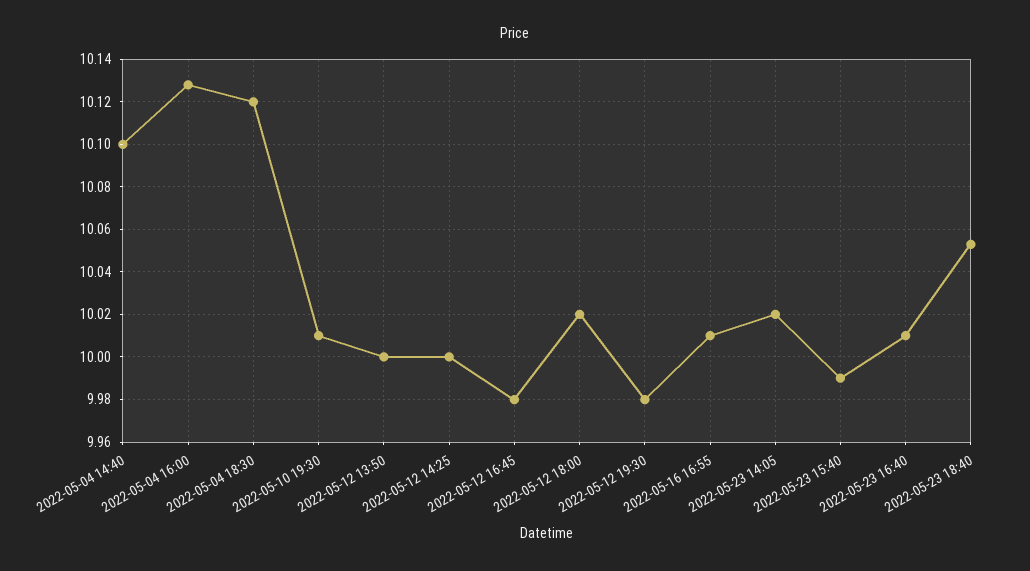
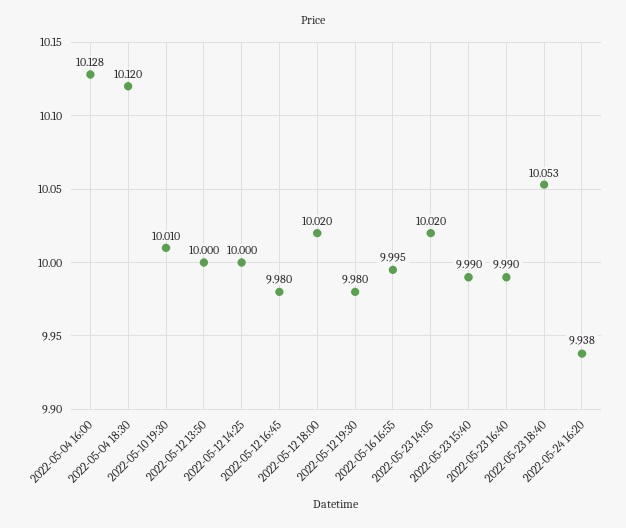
2022-05-04 14:40: 10.1 -> none
2022-05-16 16:55: 10.01 -> 9.995
2022-05-23 16:40: 10.01 -> 9.99
2022-05-24 16:20: none -> 9.938

